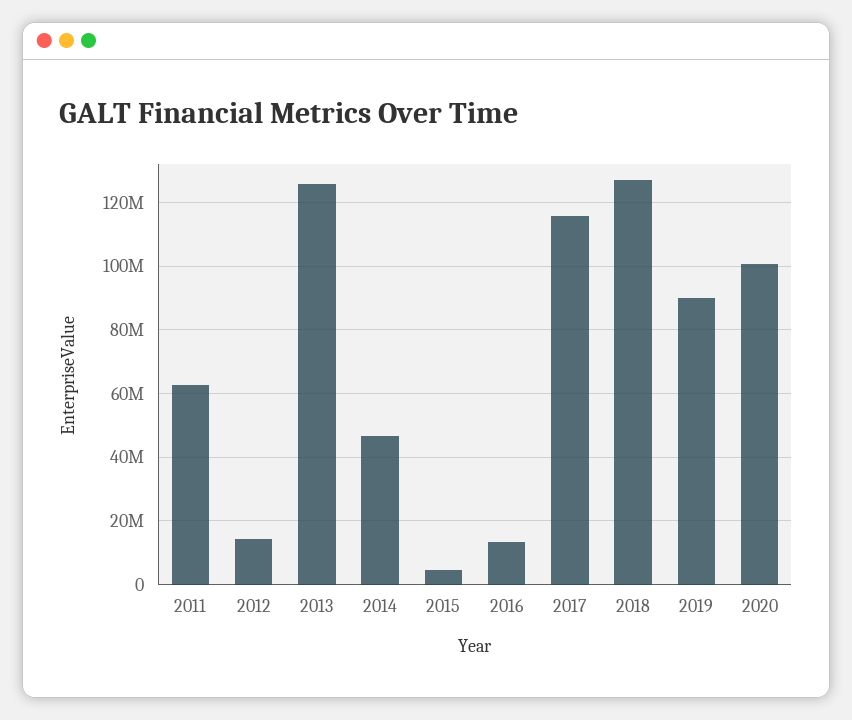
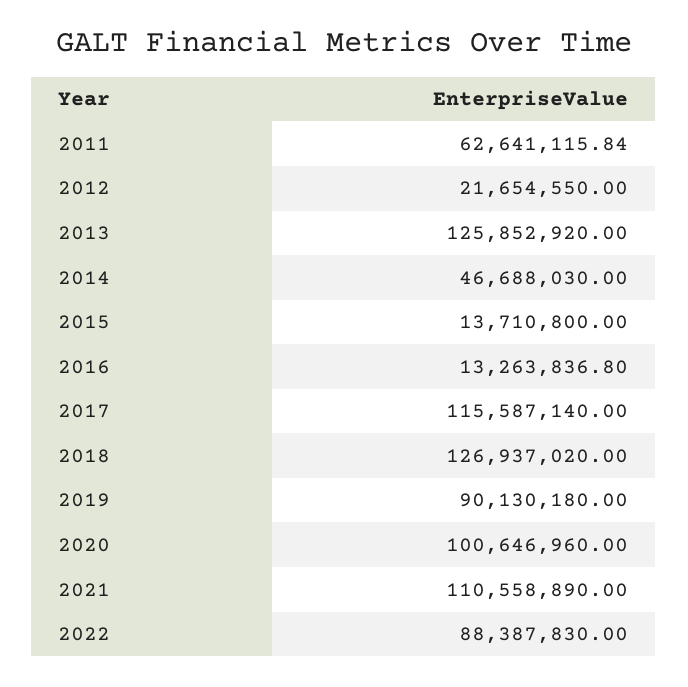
2012: 14000000 -> 21654550
2015: 4000000 -> 13710800
2021: none -> 110558890
2022: none -> 88387830

